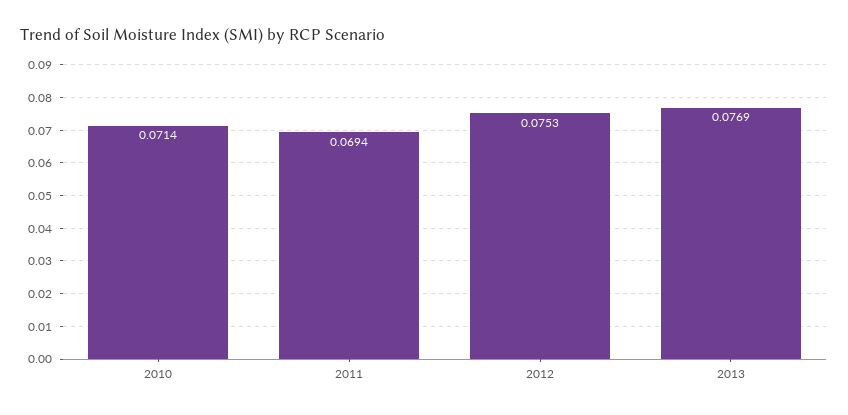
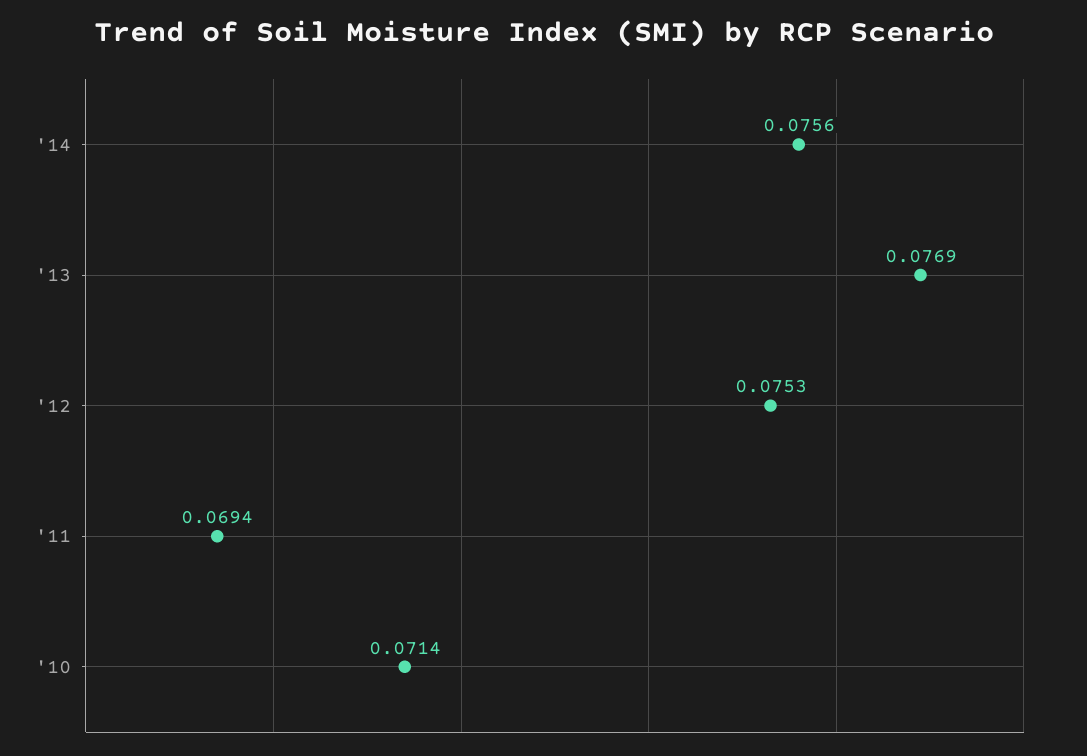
'14: none -> 0.0756

